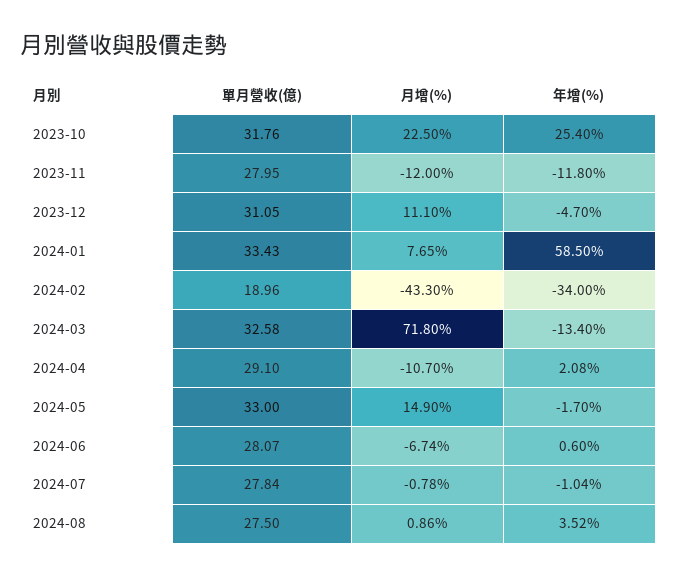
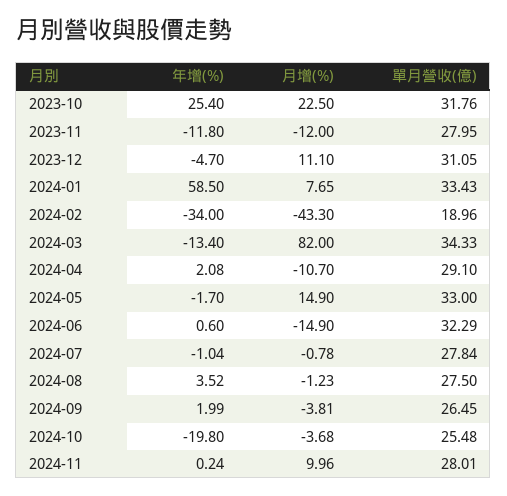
單月營收(億), 2024-03: 32.58 -> 34.33
月增(%), 2024-03: 71.8 -> 82
單月營收(億), 2024-06: 28.07 -> 32.29
月增(%), 2024-06: -6.74 -> -14.9
月增(%), 2024-08: 0.86 -> -1.23
年增(%), 2024-09: none -> 1.99
月增(%), 2024-09: none -> -3.81
單月營收(億), 2024-09: none -> 26.45
年增(%), 2024-10: none -> -19.8
月增(%), 2024-10: none -> -3.68
單月營收(億), 2024-10: none -> 25.48
年增(%), 2024-11: none -> 0.24
月增(%), 2024-11: none -> 9.96
單月營收(億), 2024-11: none -> 28.01

